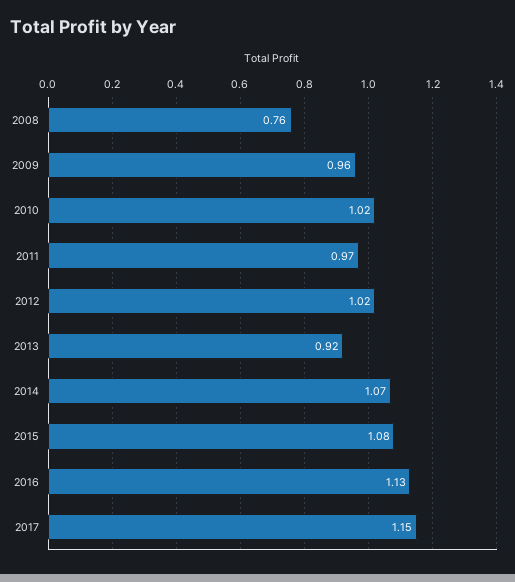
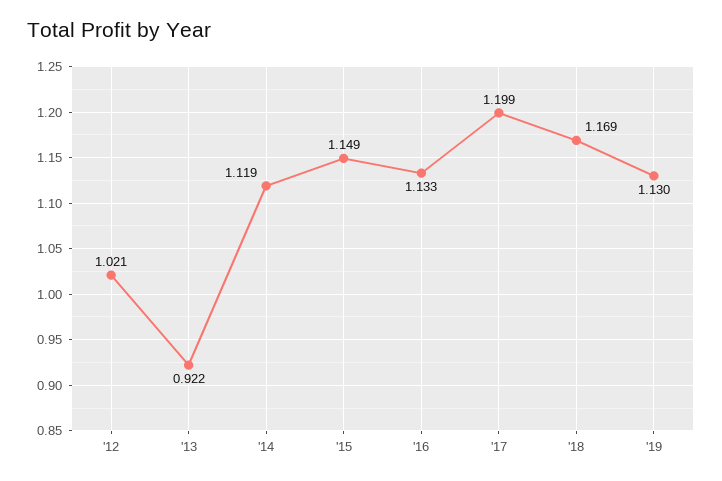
2008: 0.76 -> none
2009: 0.96 -> none
2010: 1.02 -> none
2011: 0.97 -> none
2014: 1.07 -> 1.119
2015: 1.08 -> 1.149
2017: 1.15 -> 1.199
'18: none -> 1.169
'19: none -> 1.13

